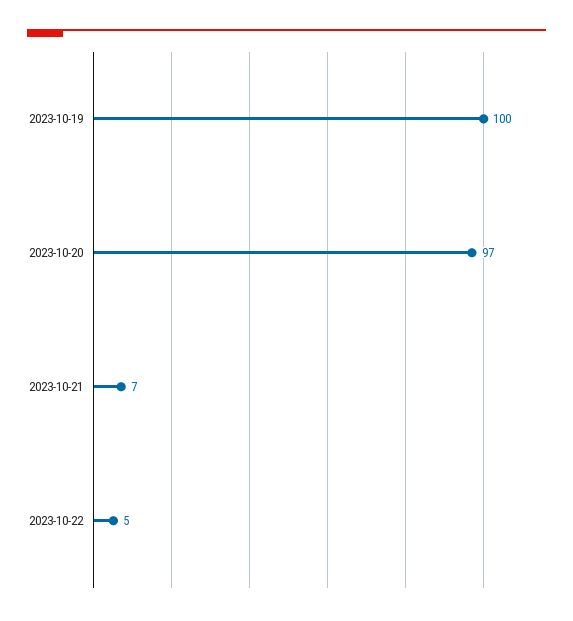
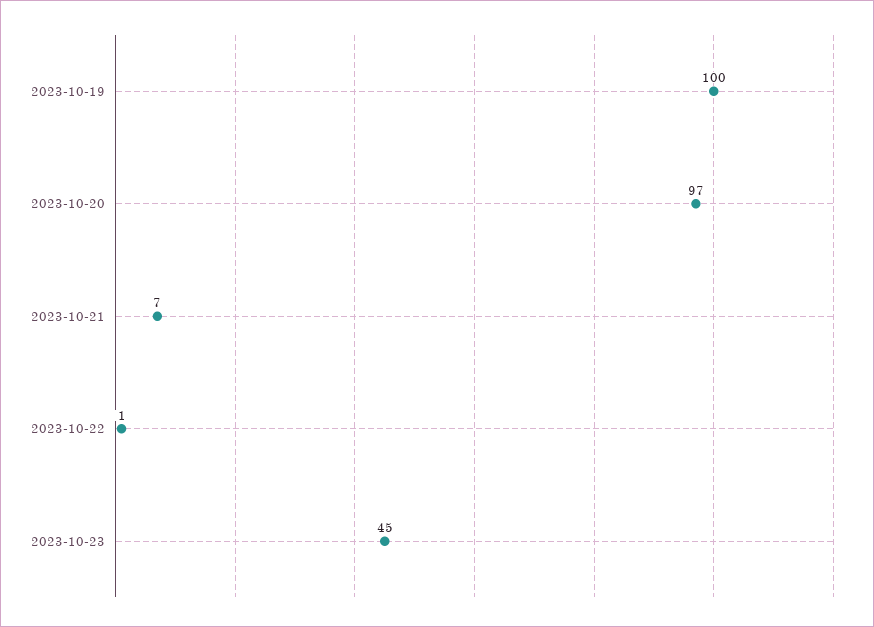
2023-10-22: 5 -> 1
2023-10-23: none -> 45

